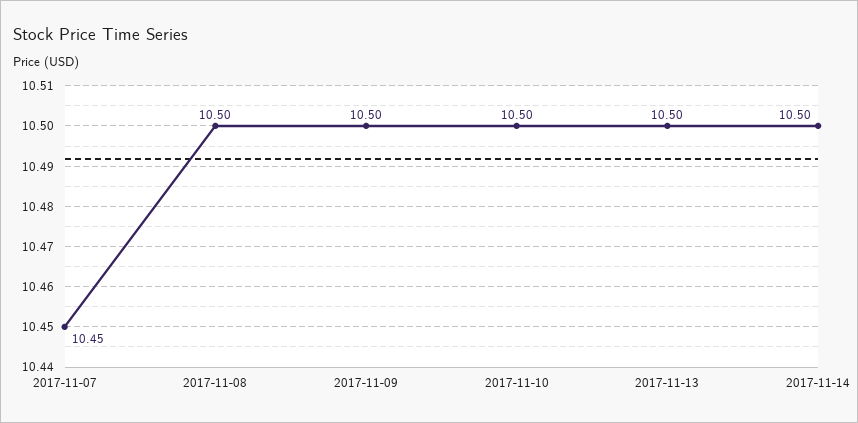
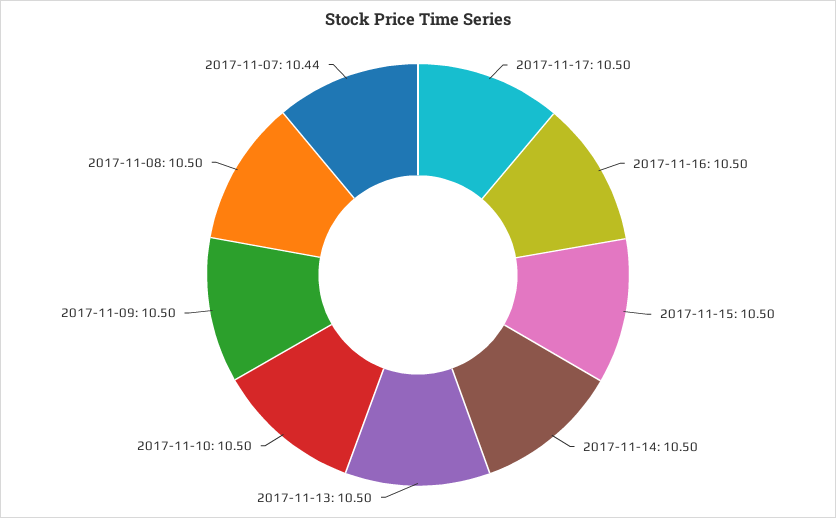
2017-11-07: 10.45 -> 10.44
2017-11-17: none -> 10.5
2017-11-16: none -> 10.5
2017-11-15: none -> 10.5

